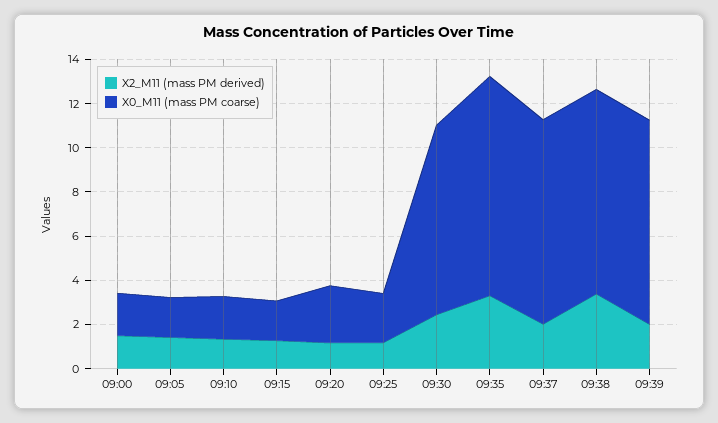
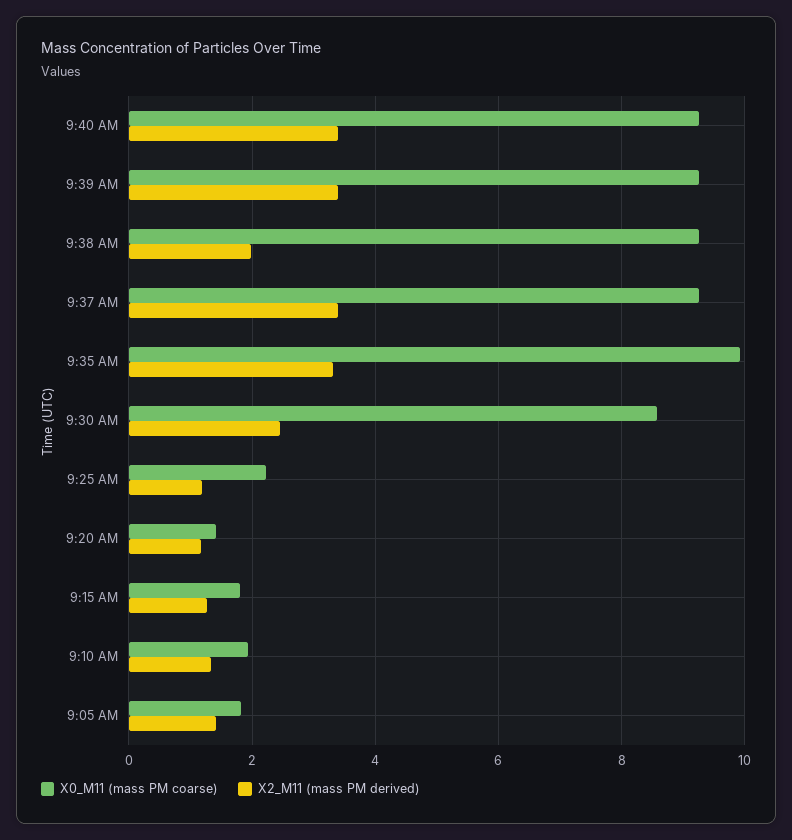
X2_M11 (mass PM derived), 09:00: 1.5 -> none
X0_M11 (mass PM coarse), 09:00: 2 -> none
X0_M11 (mass PM coarse), 09:20: 2.5 -> 1.4
X2_M11 (mass PM derived), 09:37: 2 -> 3.4
X2_M11 (mass PM derived), 09:38: 3.5 -> 2
X2_M11 (mass PM derived), 09:39: 2 -> 3.4
X0_M11 (mass PM coarse), 9:40 AM: none -> 9.2
X2_M11 (mass PM derived), 9:40 AM: none -> 3.4

